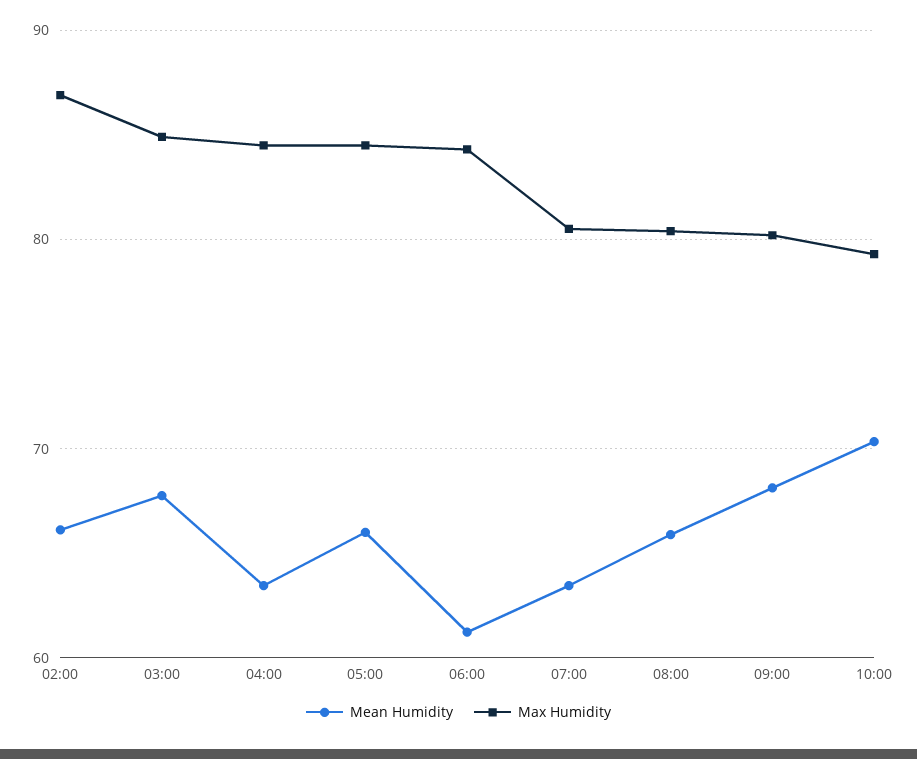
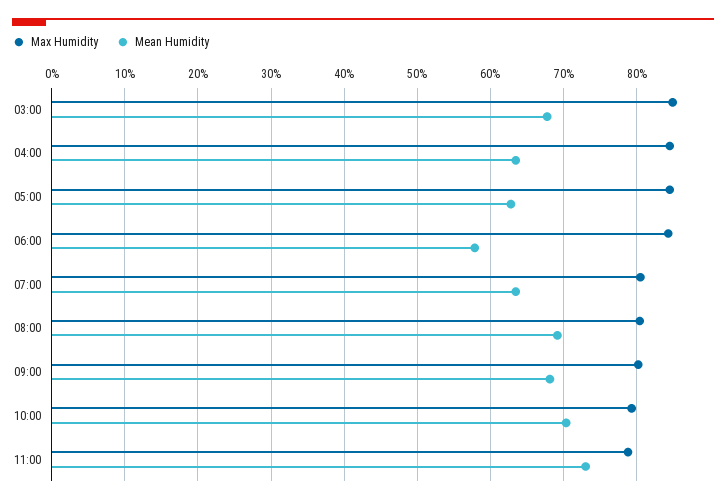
Mean Humidity, 02:00: 66 -> none
Max Humidity, 02:00: 87 -> none
Mean Humidity, 05:00: 66 -> 63
Mean Humidity, 06:00: 61 -> 58
Mean Humidity, 08:00: 66 -> 69
Max Humidity, 11:00: none -> 79
Mean Humidity, 11:00: none -> 73

